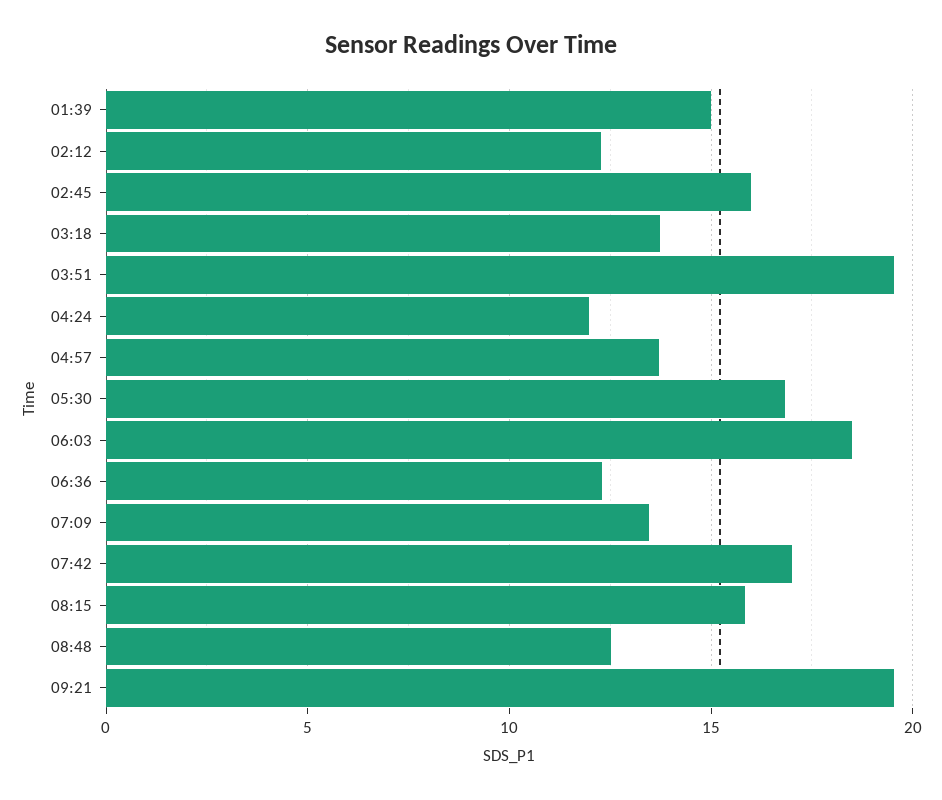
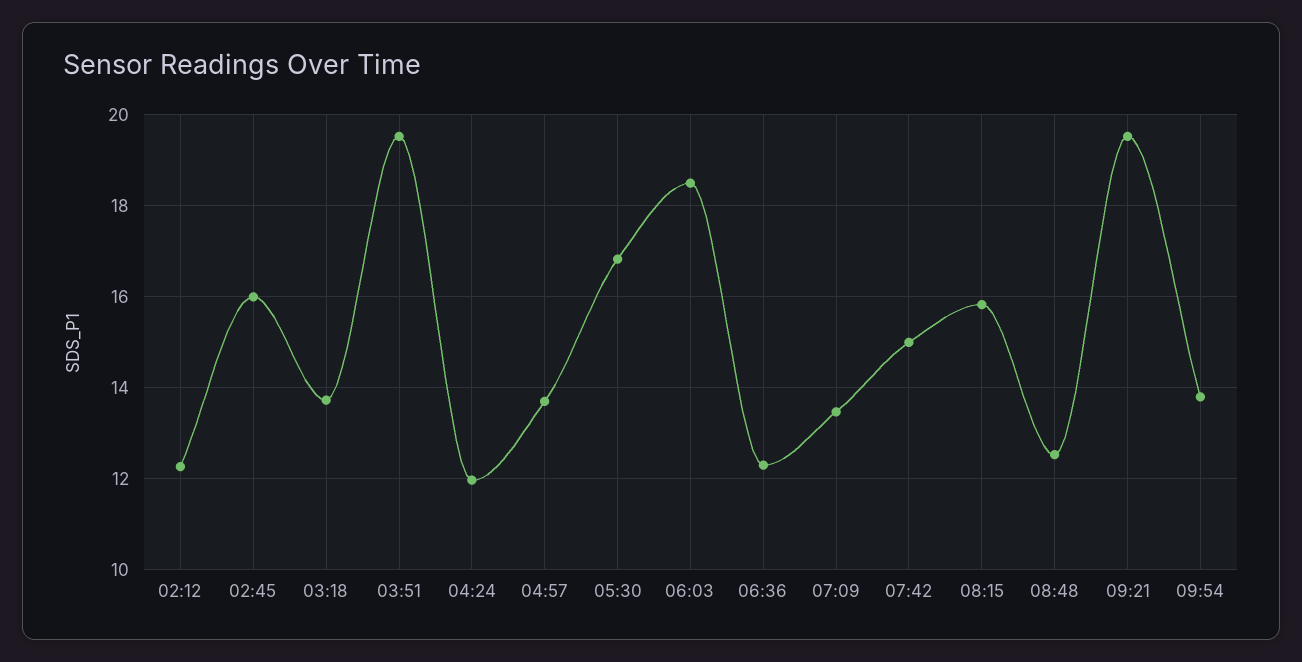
01:39: 15 -> none
07:42: 17 -> 15
09:54: none -> 13.8

